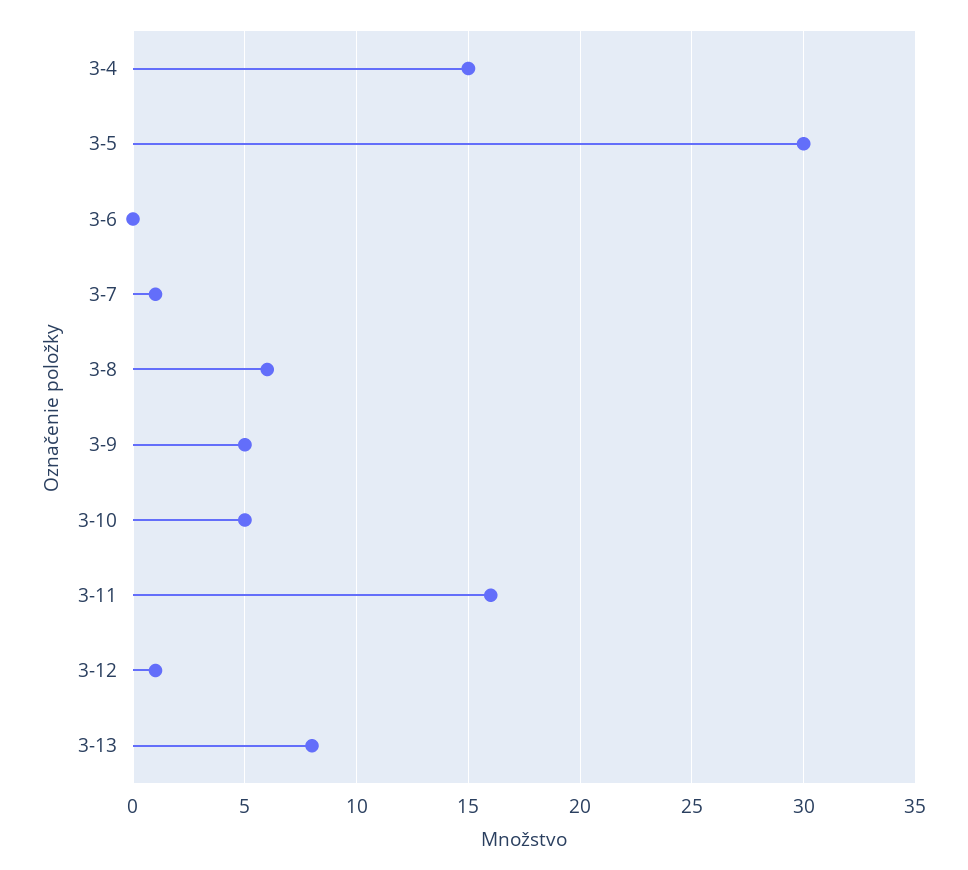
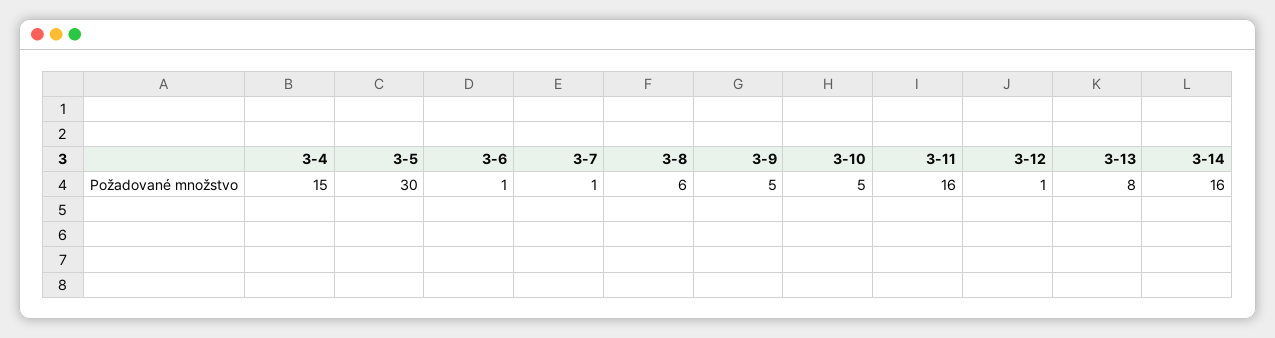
3-6: 0 -> 1
3-14: none -> 16

